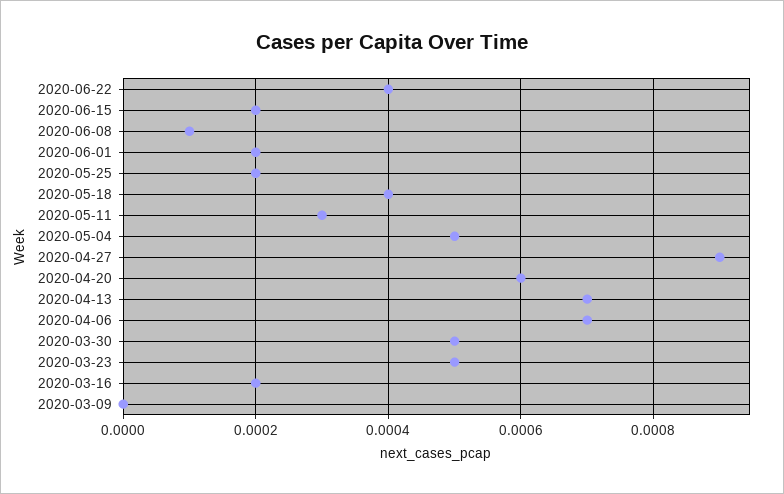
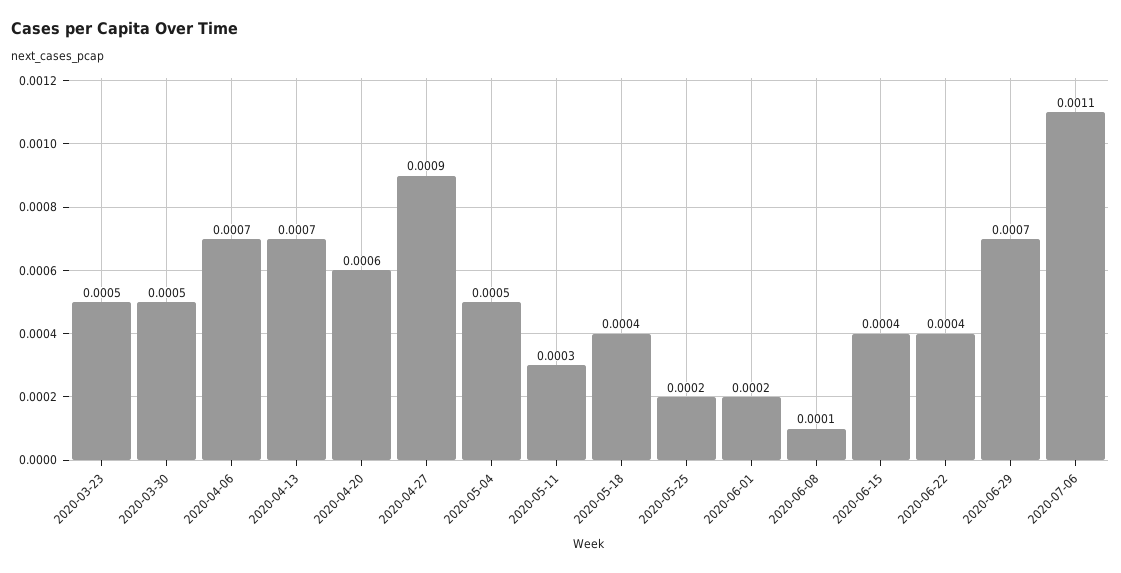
2020-06-15: 0.0002 -> 0.0004
2020-03-16: 0.0002 -> none
2020-03-09: 0 -> none
2020-06-29: none -> 0.0007
2020-07-06: none -> 0.0011

